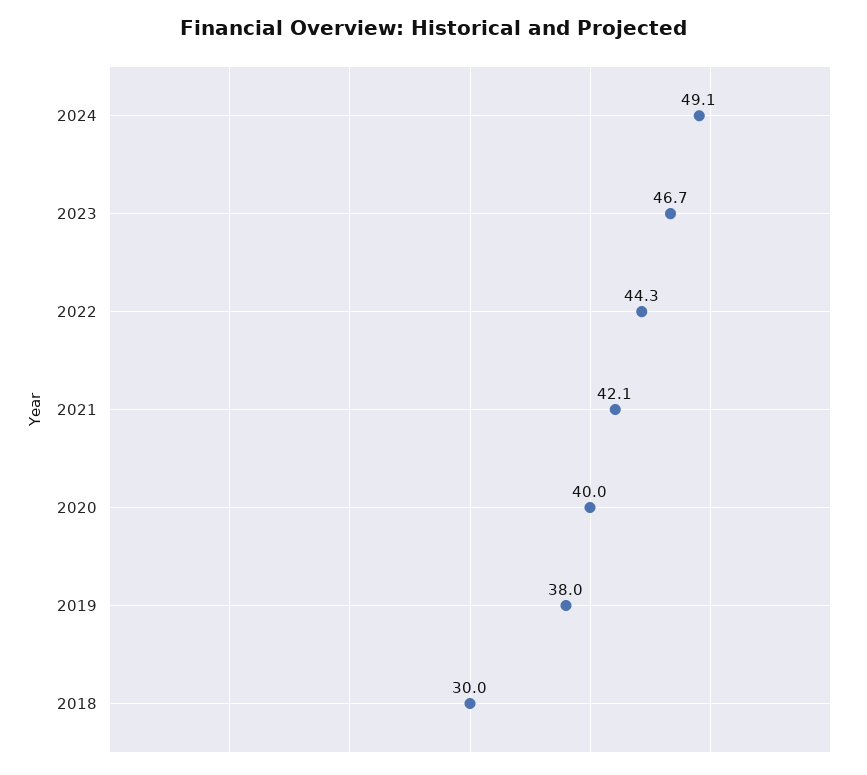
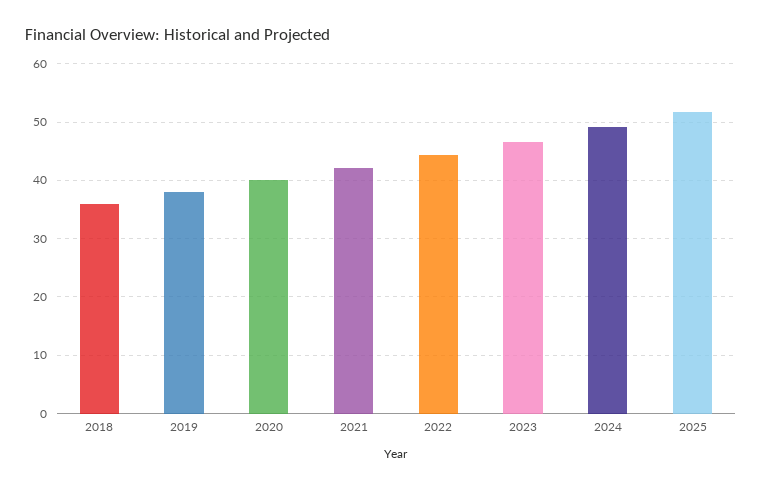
2018: 30 -> 36
2025: none -> 52

